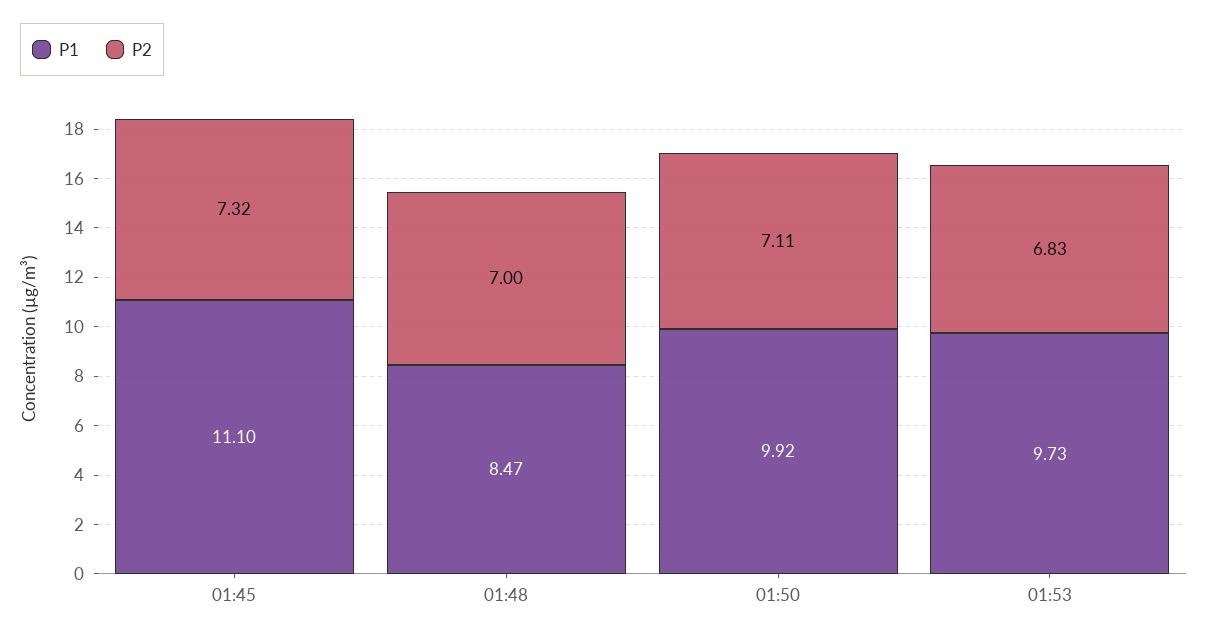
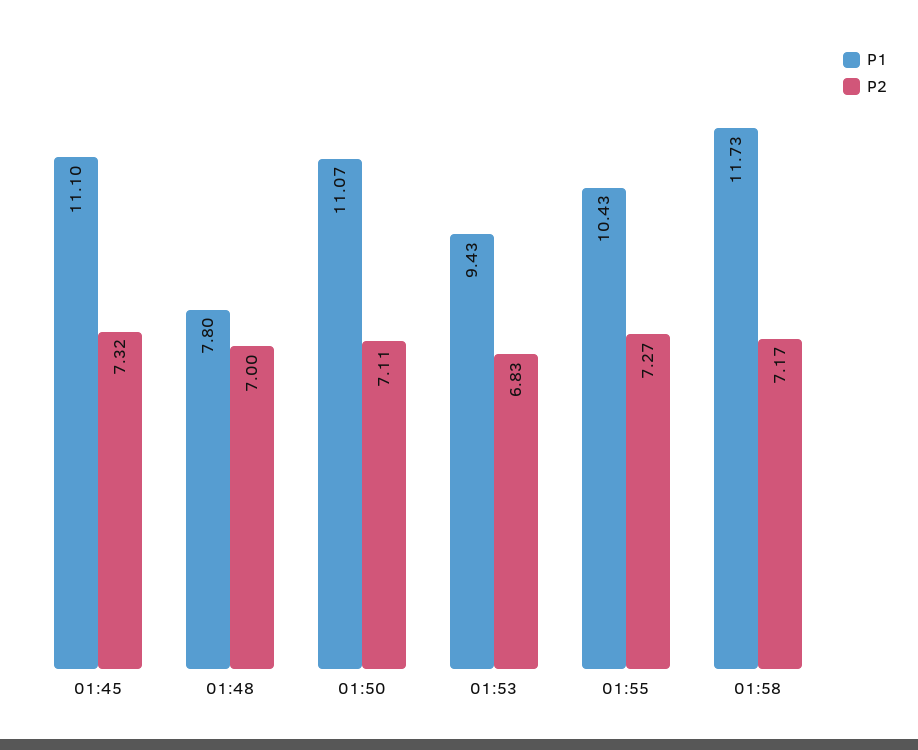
P1, 01:48: 8.47 -> 7.8
P1, 01:50: 9.92 -> 11.07
P1, 01:53: 9.73 -> 9.43
P1, 01:55: none -> 10.43
P2, 01:55: none -> 7.27
P1, 01:58: none -> 11.73
P2, 01:58: none -> 7.17

